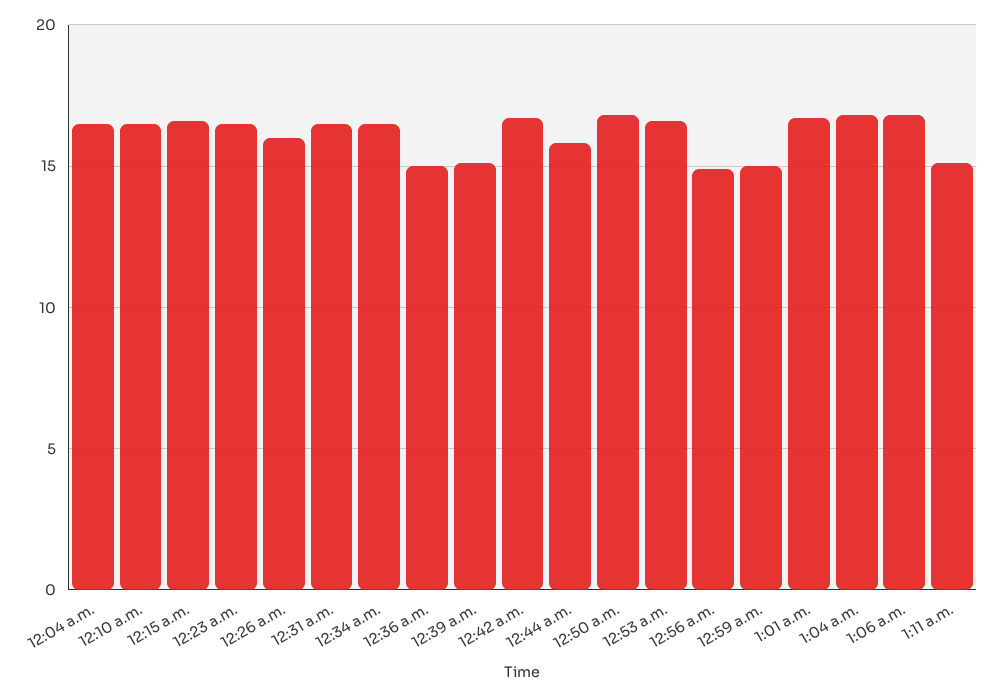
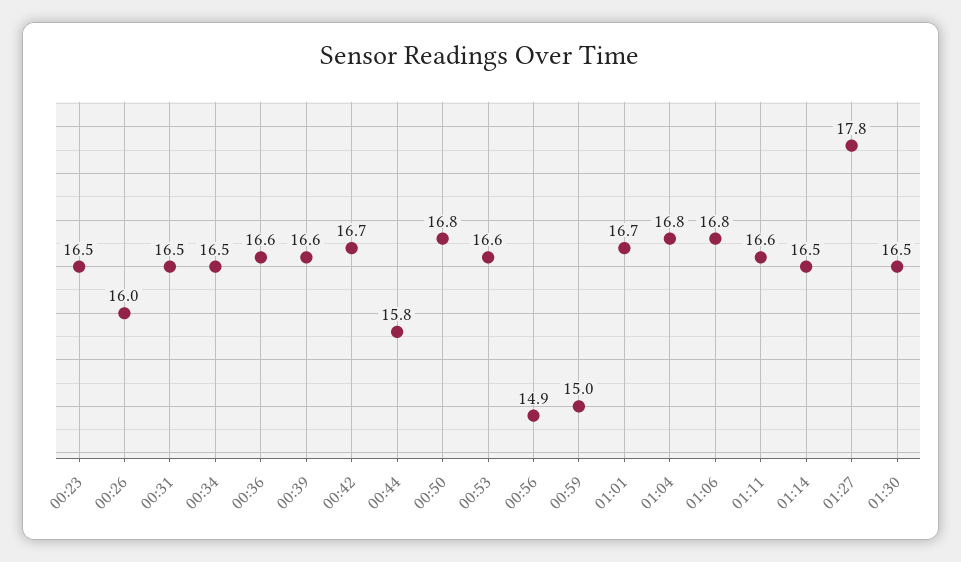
12:04 a.m.: 16.5 -> none
12:10 a.m.: 16.5 -> none
12:15 a.m.: 16.5 -> none
12:36 a.m.: 15 -> 16.6
12:39 a.m.: 15 -> 16.6
1:11 a.m.: 15 -> 16.6
01:14: none -> 16.5
01:27: none -> 17.8
01:30: none -> 16.5

